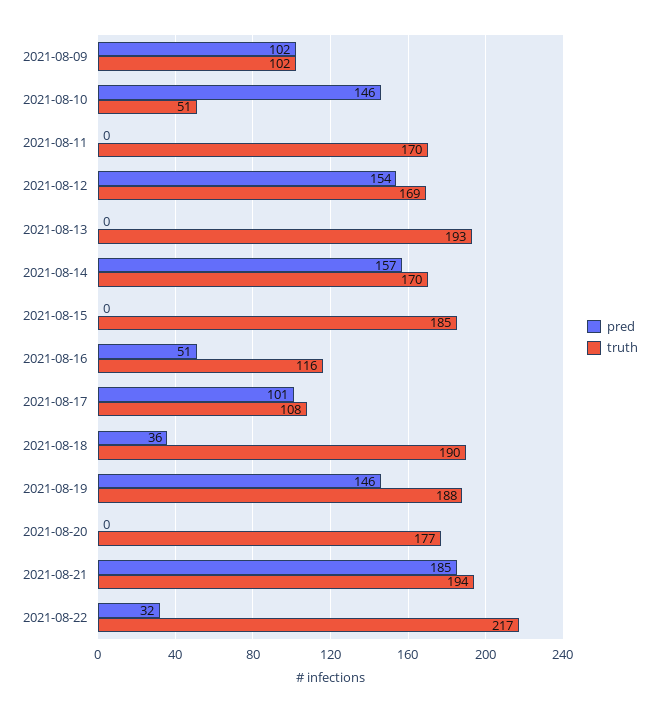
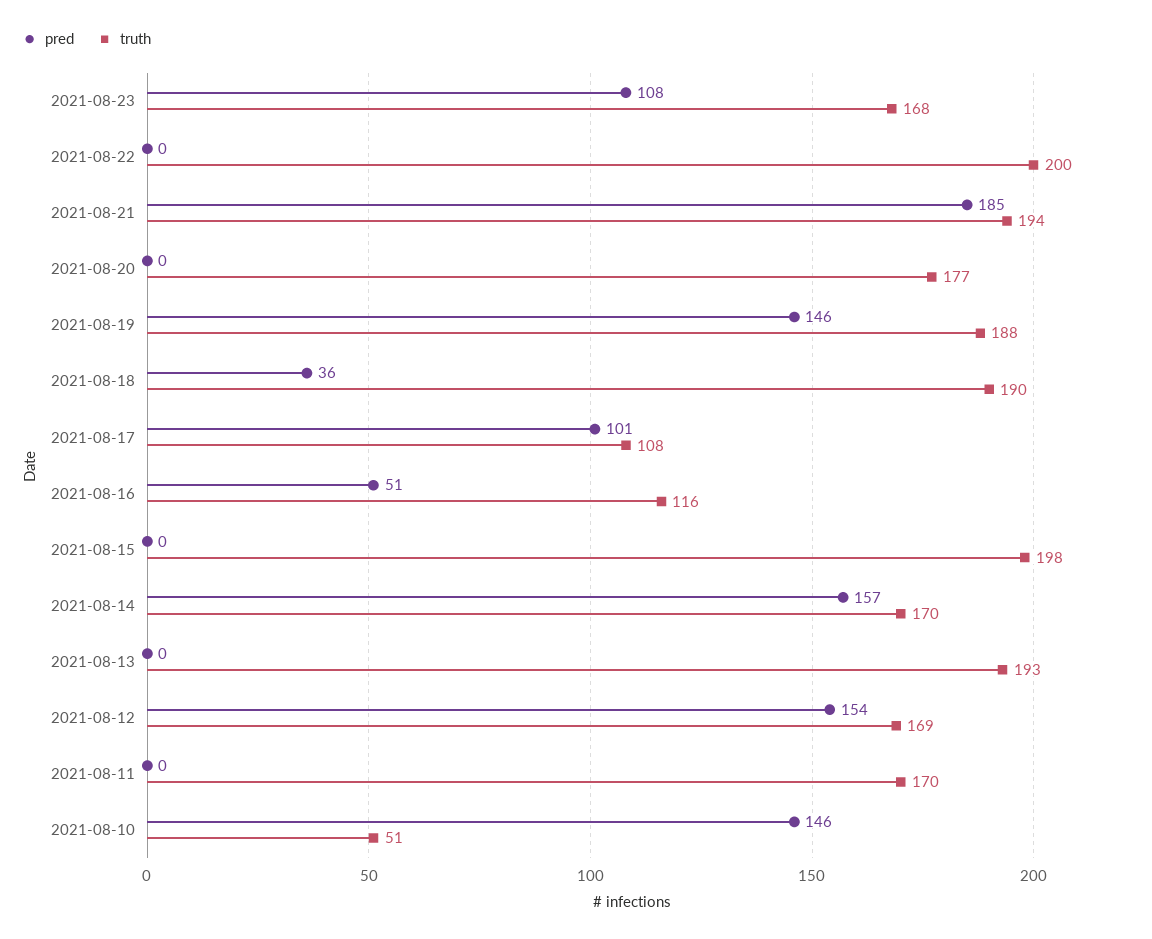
pred, 2021-08-09: 102 -> none
truth, 2021-08-09: 102 -> none
truth, 2021-08-15: 185 -> 198
pred, 2021-08-22: 32 -> 0
truth, 2021-08-22: 217 -> 200
pred, 2021-08-23: none -> 108
truth, 2021-08-23: none -> 168

